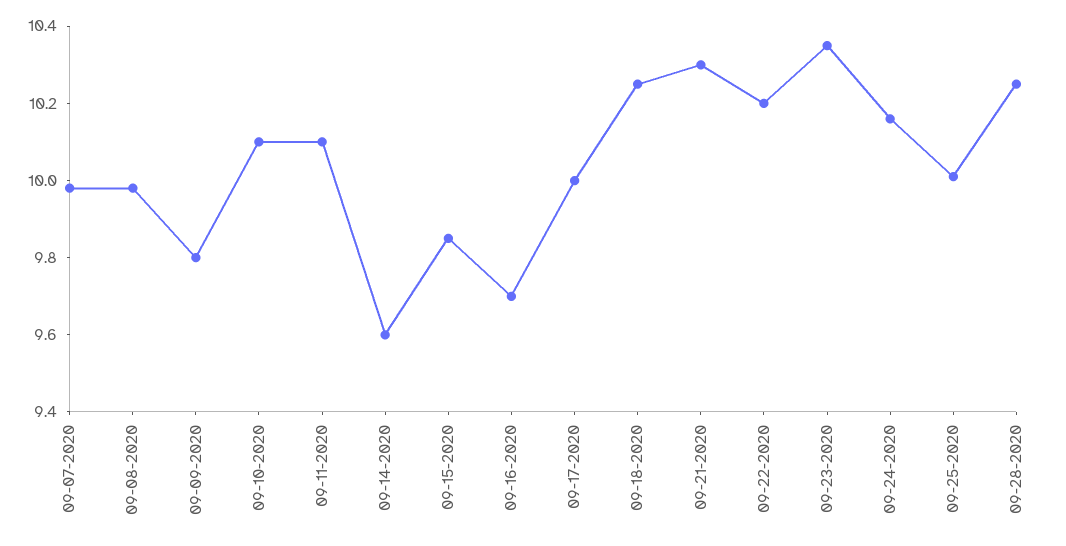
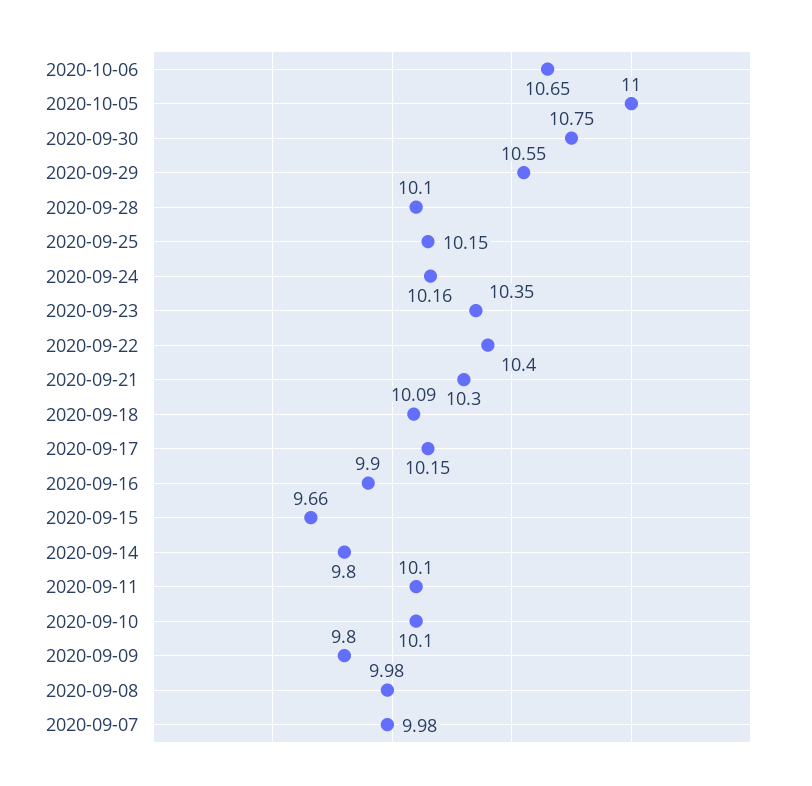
09-14-2020: 9.6 -> 9.8
09-15-2020: 9.85 -> 9.66
09-16-2020: 9.7 -> 9.9
09-17-2020: 10 -> 10.15
09-18-2020: 10.25 -> 10.09
09-22-2020: 10.2 -> 10.4
09-25-2020: 10 -> 10.15
09-28-2020: 10.25 -> 10.1
2020-10-06: none -> 10.65
2020-10-05: none -> 11
2020-09-30: none -> 10.75
2020-09-29: none -> 10.55

